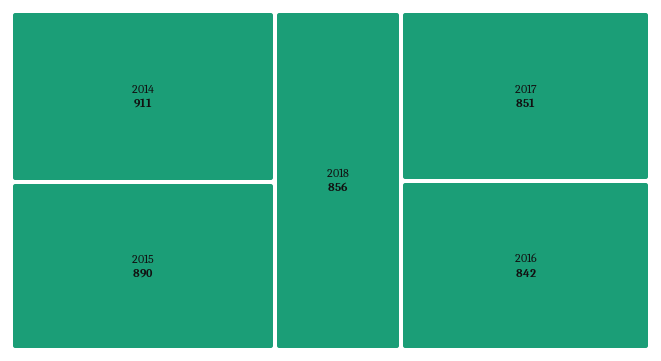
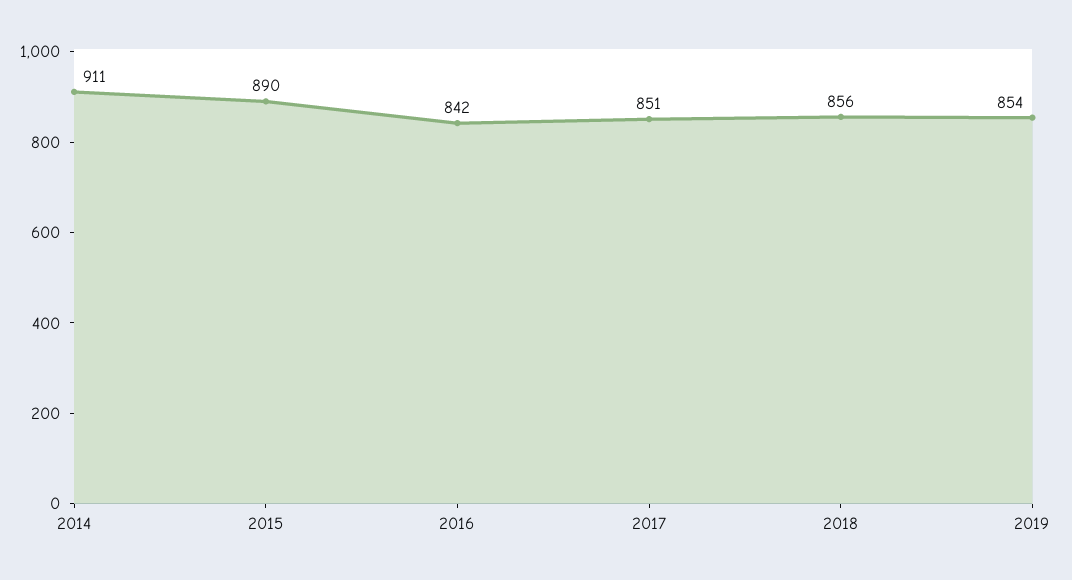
2019: none -> 854

